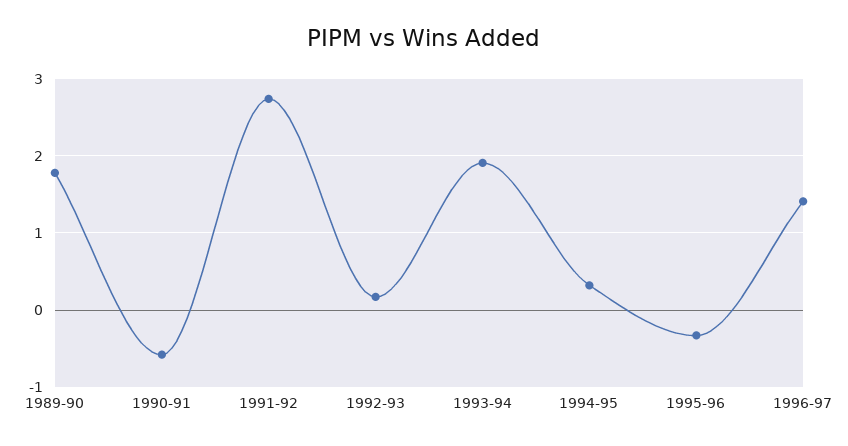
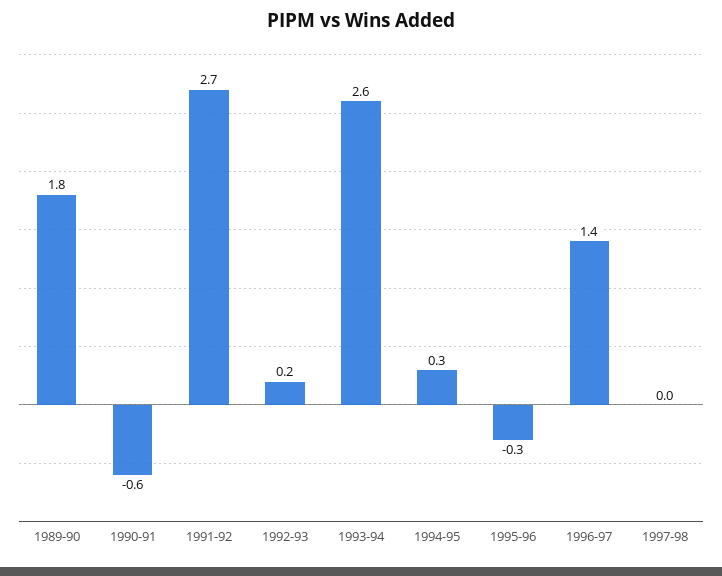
1993-94: 1.9 -> 2.6
1997-98: none -> 0

